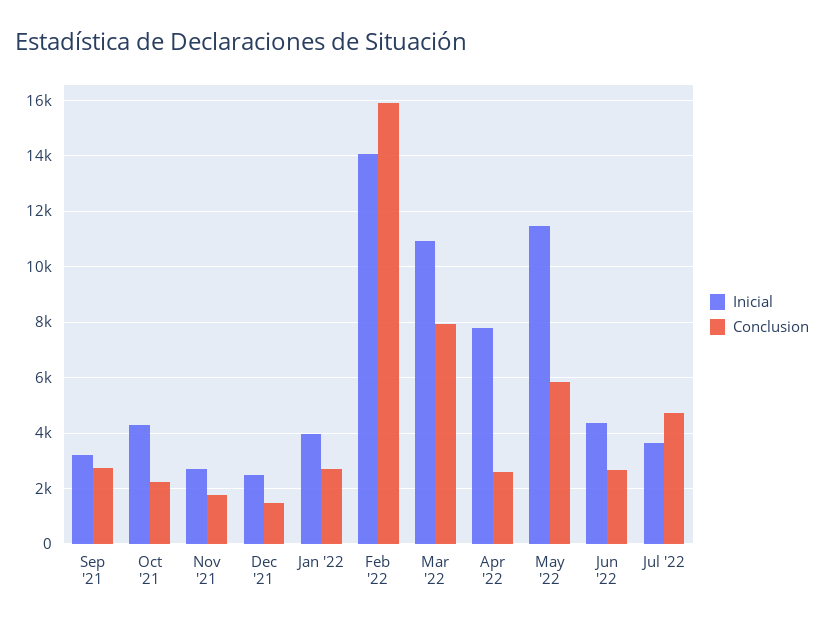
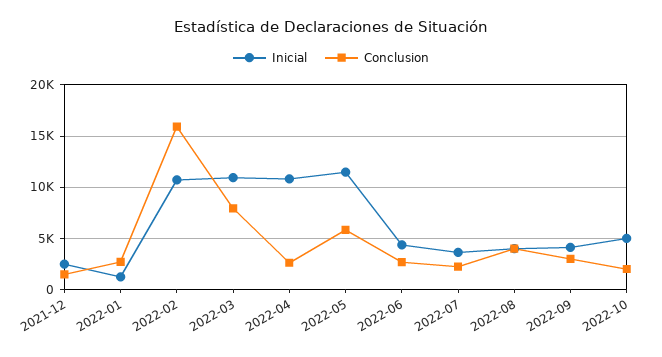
Inicial, Sep '21: 3250 -> none
Conclusion, Sep '21: 2750 -> none
Inicial, Oct '21: 4250 -> none
Conclusion, Oct '21: 2250 -> none
Inicial, Nov '21: 2750 -> none
Conclusion, Nov '21: 1750 -> none
Inicial, Jan '22: 4000 -> 1000
Inicial, Feb '22: 14000 -> 11000
Inicial, Apr '22: 7750 -> 11000
Conclusion, Jul '22: 4750 -> 2000
Inicial, 2022-08: none -> 4000
Conclusion, 2022-08: none -> 4000
Inicial, 2022-09: none -> 4000
Conclusion, 2022-09: none -> 3000
Inicial, 2022-10: none -> 5000
Conclusion, 2022-10: none -> 2000

